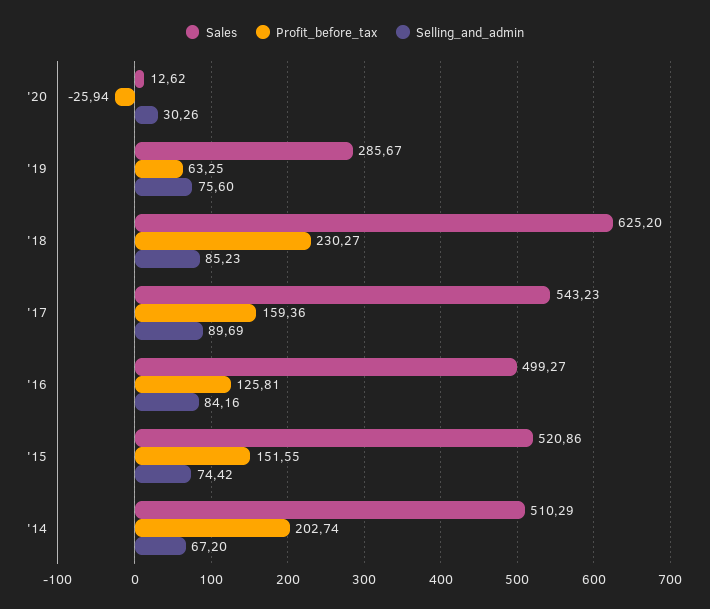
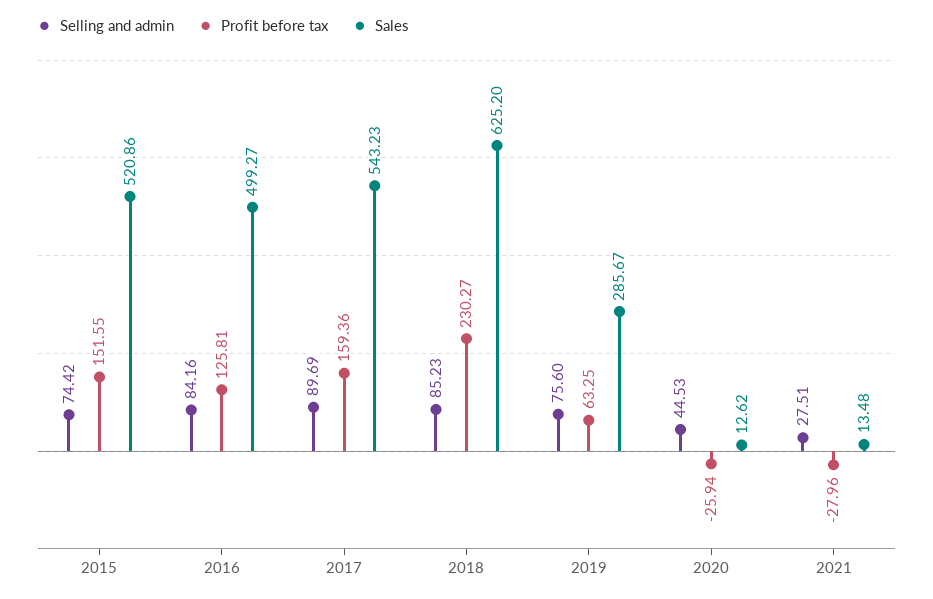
Selling_and_admin, '20: 30.26 -> 44.53
Sales, '14: 510.29 -> none
Profit_before_tax, '14: 202.74 -> none
Selling_and_admin, '14: 67.2 -> none
Selling_and_admin, 2021: none -> 27.51
Profit_before_tax, 2021: none -> -27.96
Sales, 2021: none -> 13.48

